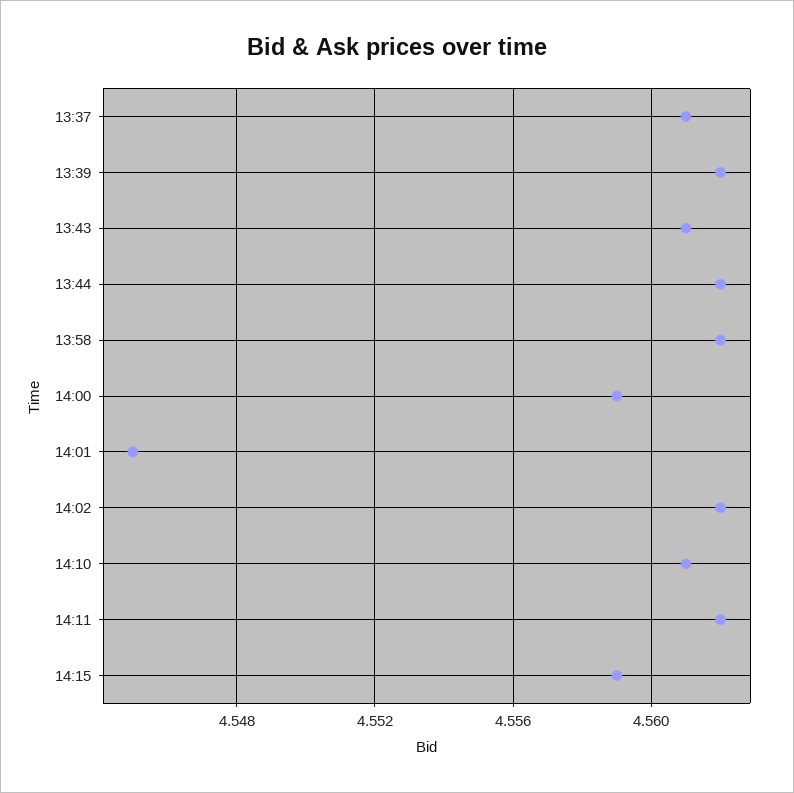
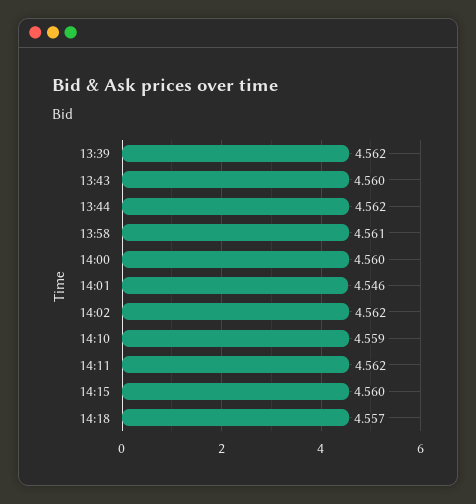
13:37: 4.561 -> none
13:43: 4.561 -> 4.56
13:58: 4.562 -> 4.561
14:00: 4.559 -> 4.56
14:01: 4.545 -> 4.546
14:10: 4.561 -> 4.559
14:15: 4.559 -> 4.56
14:18: none -> 4.557

